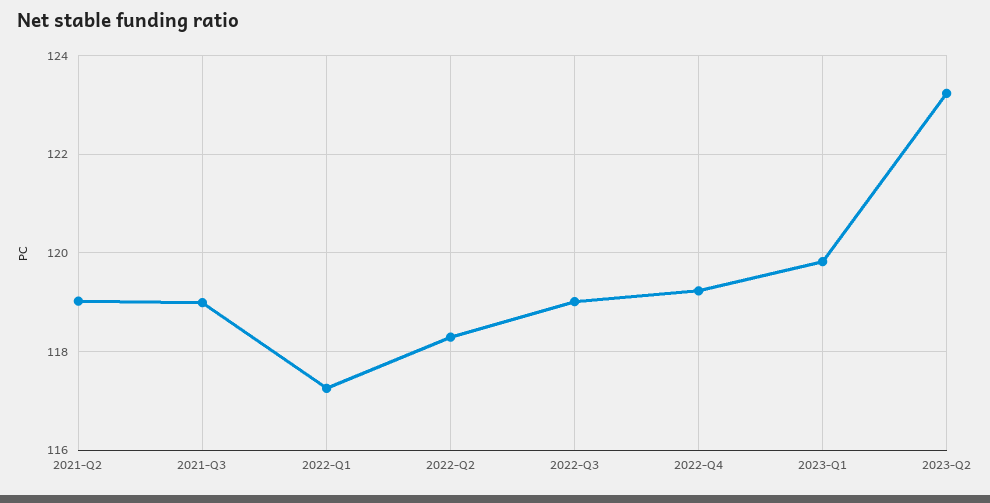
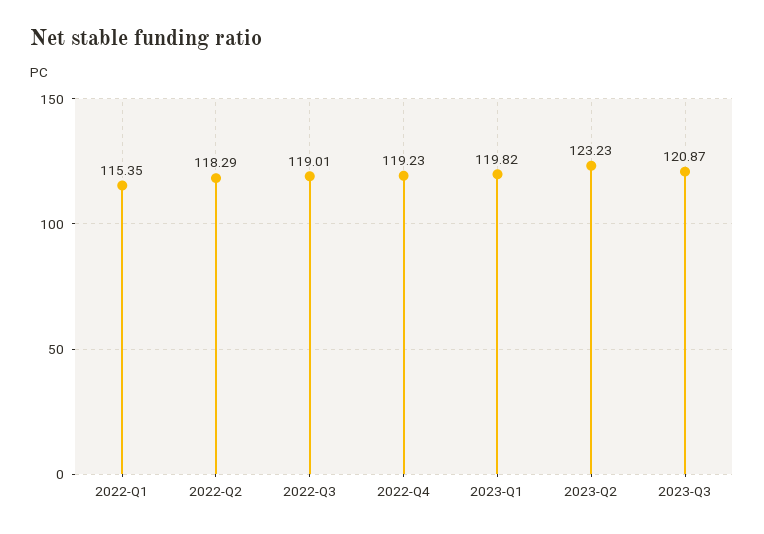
2021-Q2: 119 -> none
2021-Q3: 119 -> none
2022-Q1: 117.2 -> 115.35
2023-Q3: none -> 120.87

